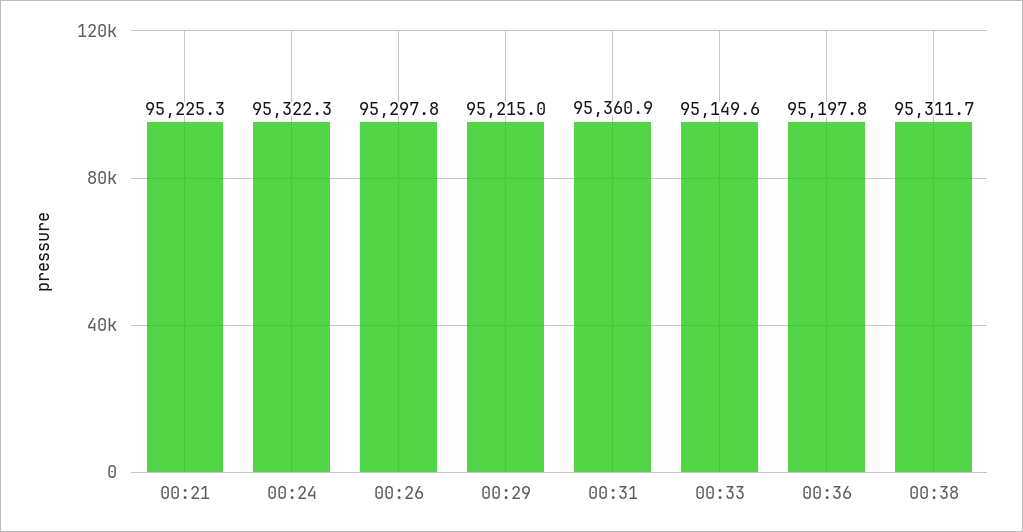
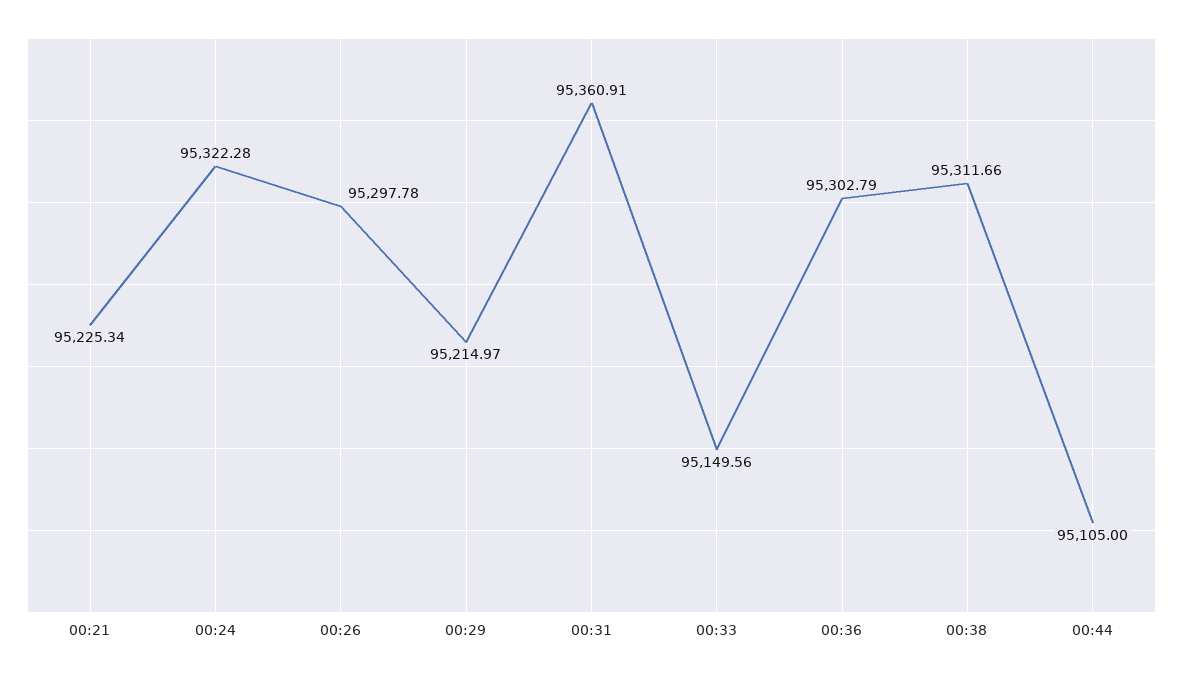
00:36: 95197.8 -> 95302.79
00:44: none -> 95105

